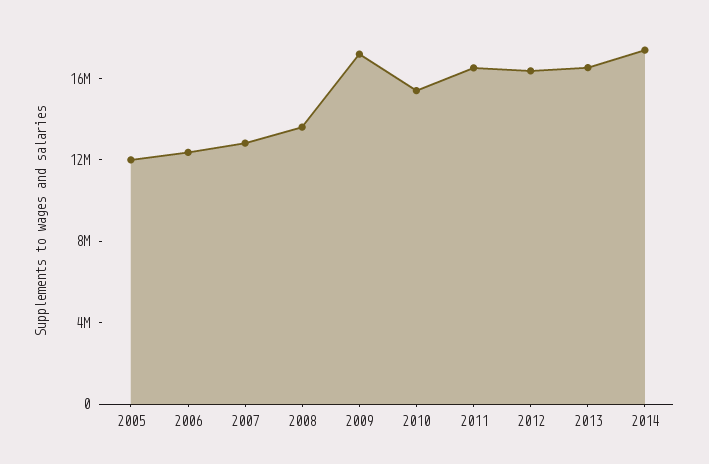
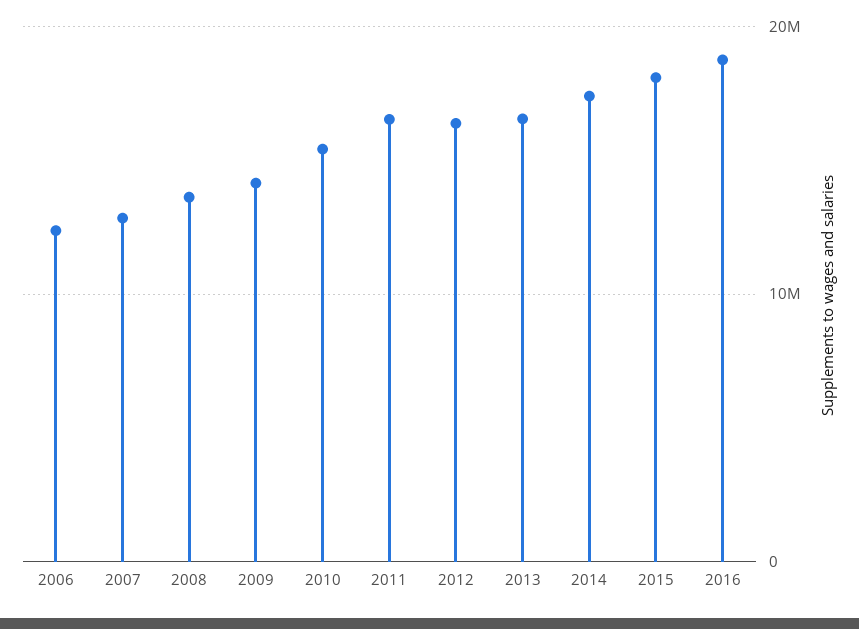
2005: 12000000 -> none
2009: 17000000 -> 14000000
2015: none -> 18000000
2016: none -> 19000000

